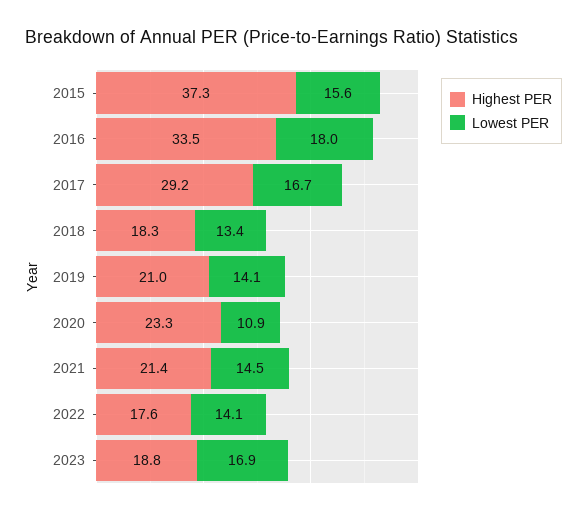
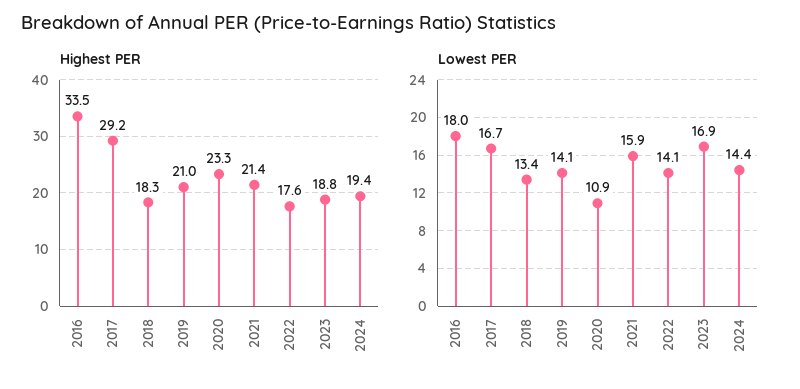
Highest PER, 2015: 37.3 -> none
Lowest PER, 2015: 15.6 -> none
Lowest PER, 2021: 14.5 -> 15.9
Highest PER, 2024: none -> 19.4
Lowest PER, 2024: none -> 14.4

